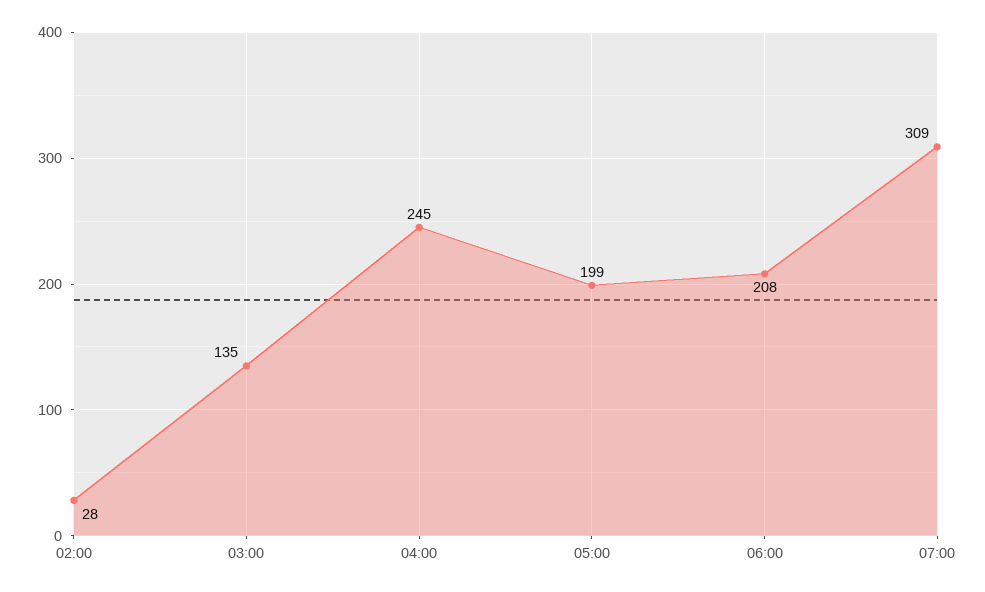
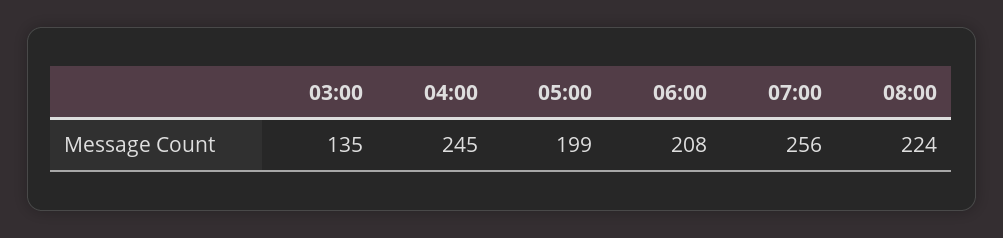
02:00: 28 -> none
07:00: 309 -> 256
08:00: none -> 224

